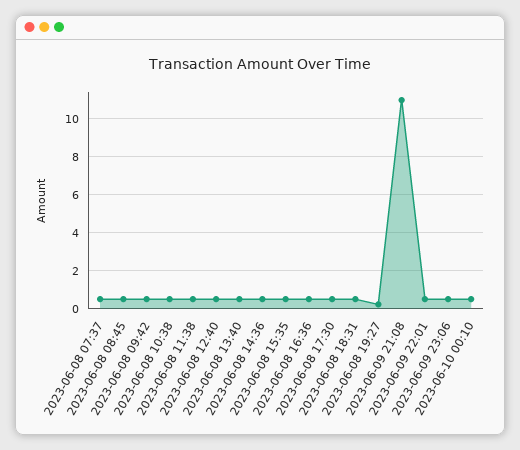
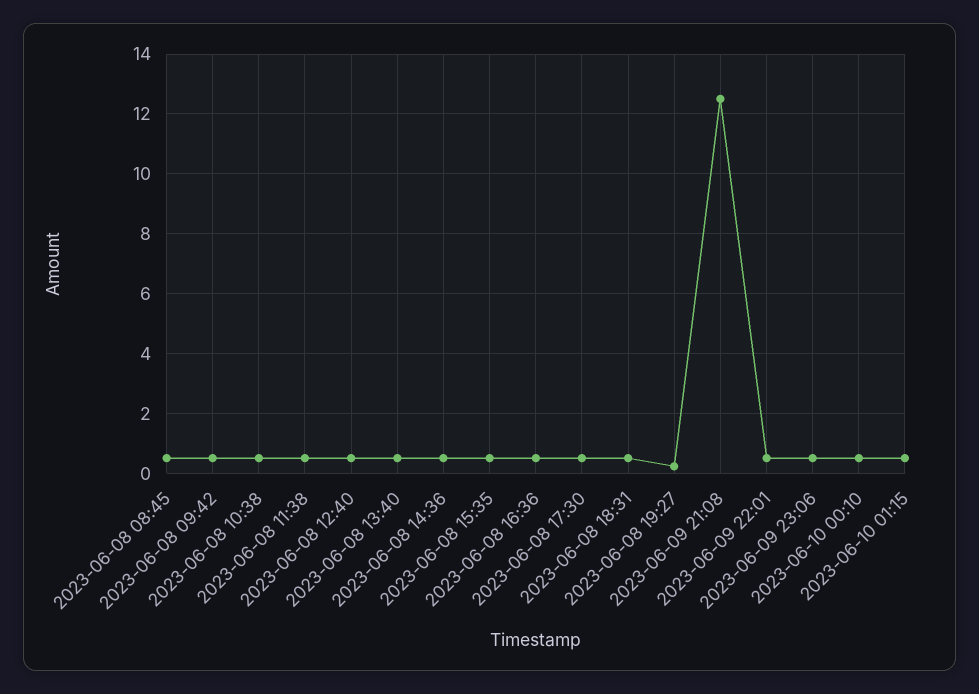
2023-06-08 07:37: 0.5 -> none
2023-06-09 21:08: 11 -> 12.5
2023-06-10 01:15: none -> 0.5

